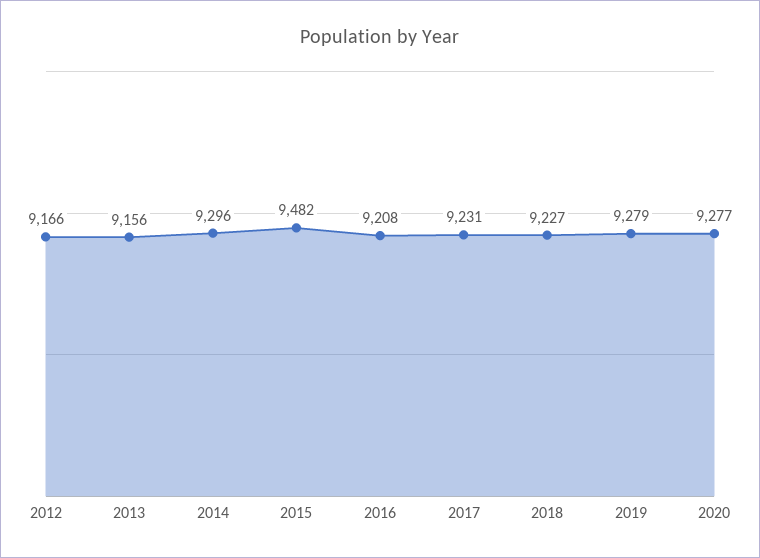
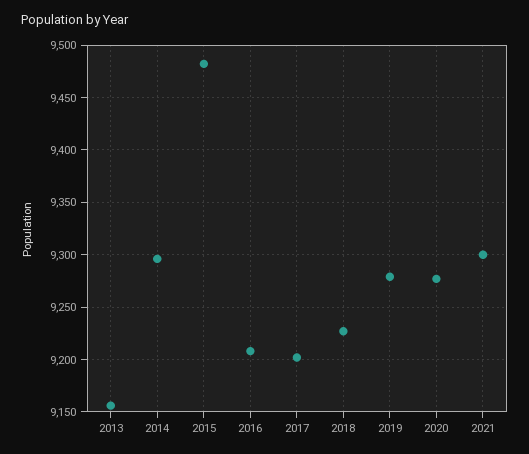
2012: 9166 -> none
2017: 9231 -> 9200
2021: none -> 9300

